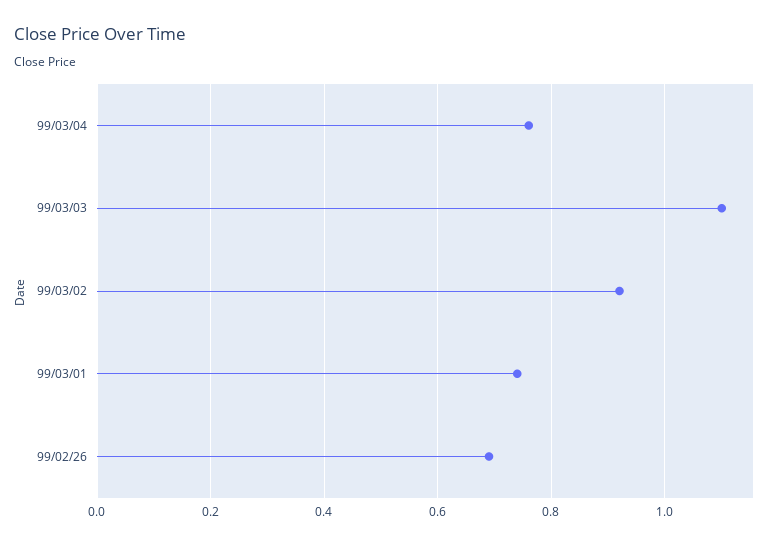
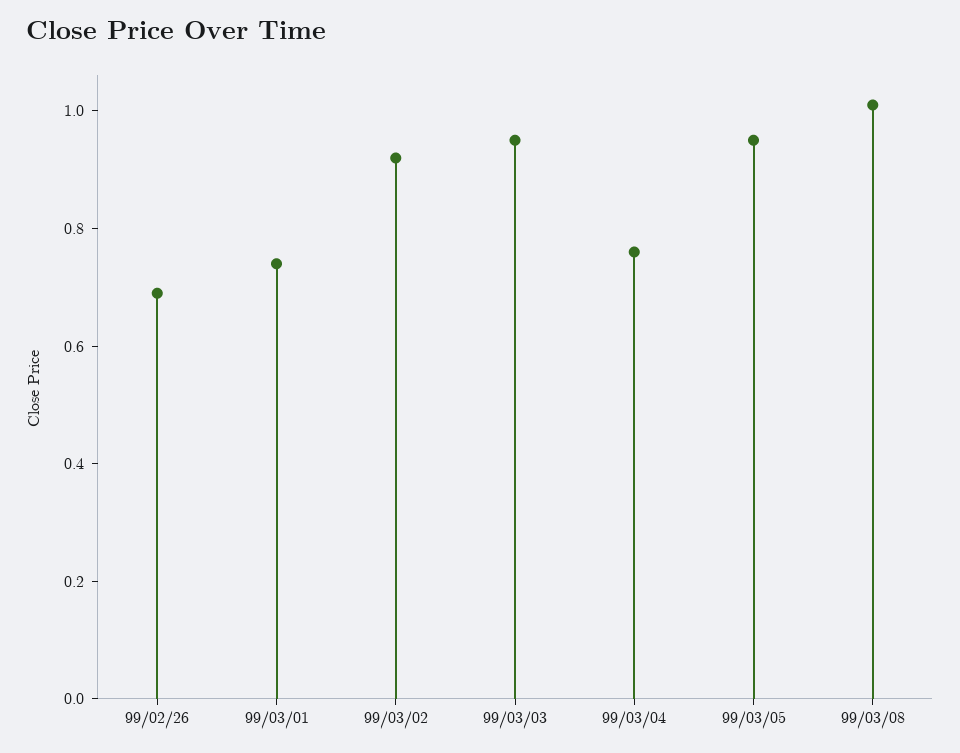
99/03/03: 1.1 -> 0.95
99/03/05: none -> 0.95
99/03/08: none -> 1

